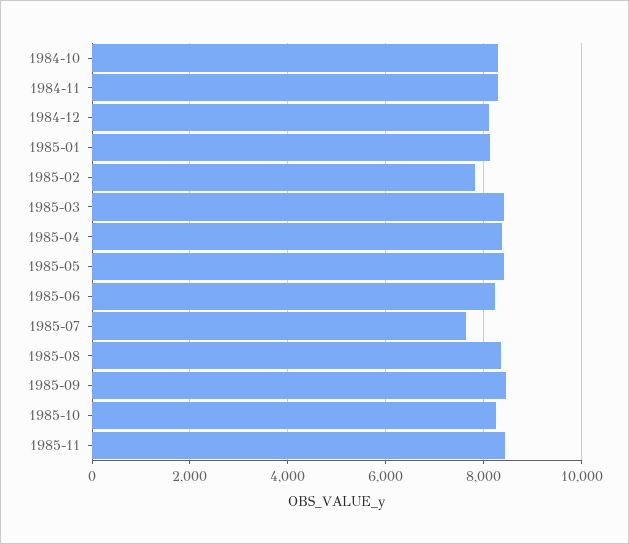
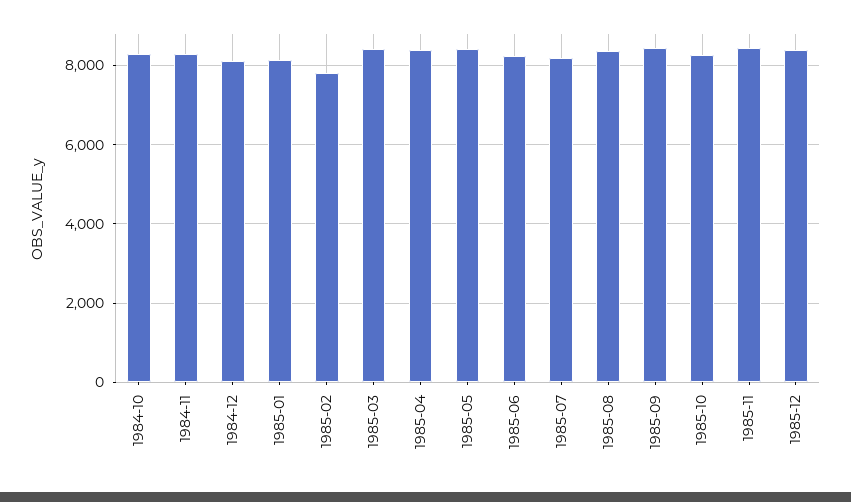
1985-07: 7600 -> 8200
1985-12: none -> 8400

